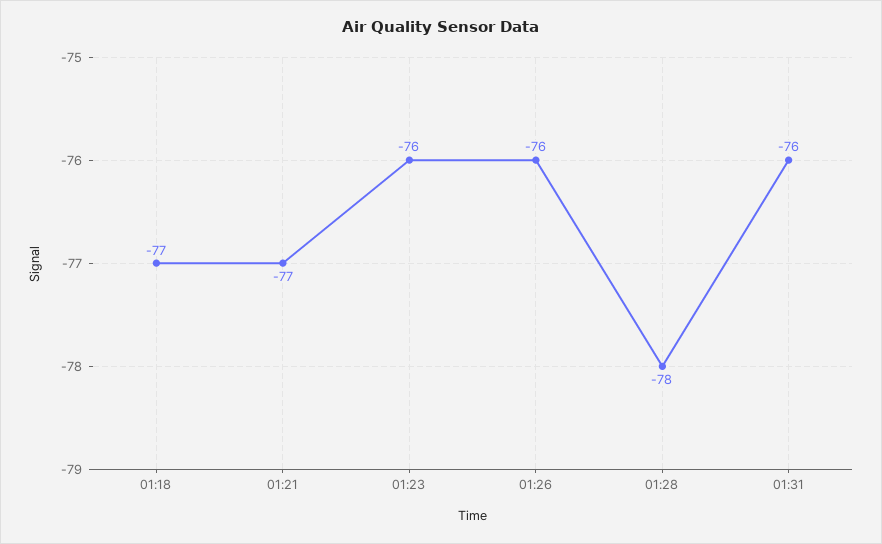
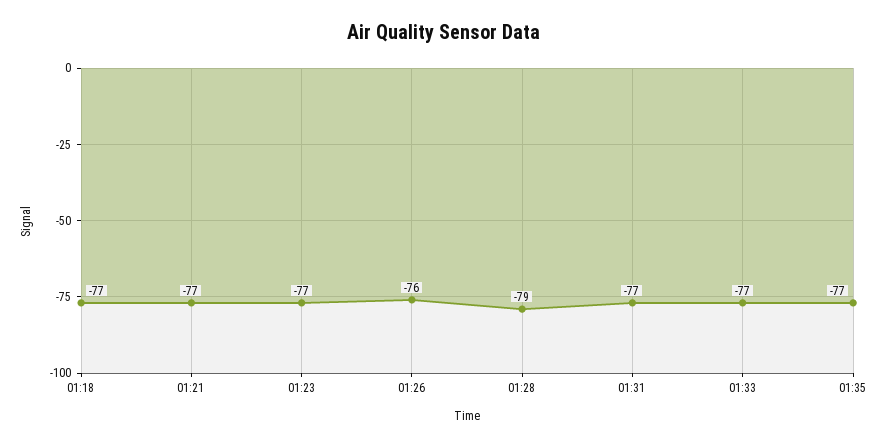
01:23: -76 -> -77
01:28: -78 -> -79
01:31: -76 -> -77
01:33: none -> -77
01:35: none -> -77

